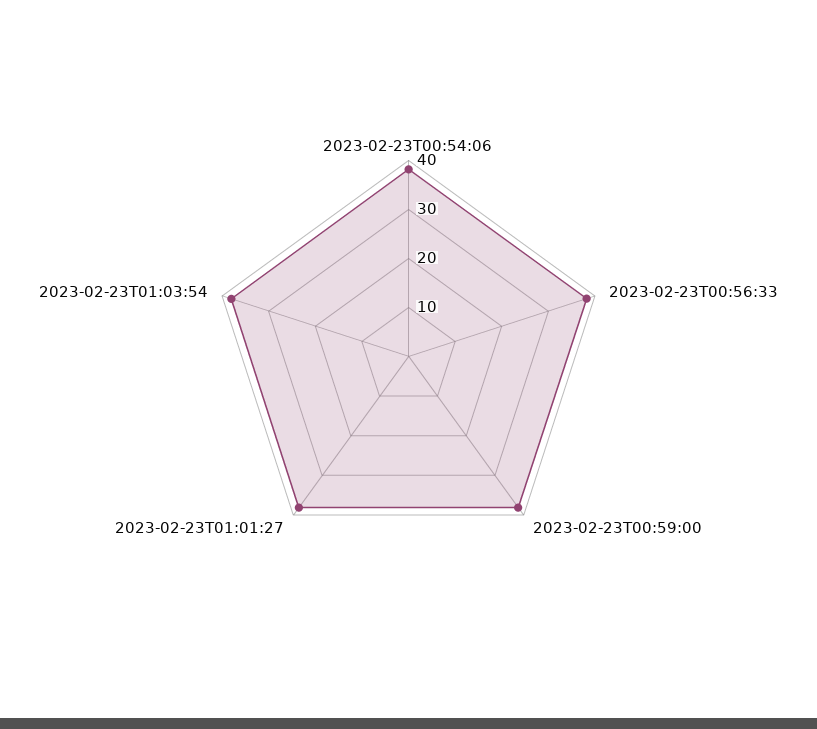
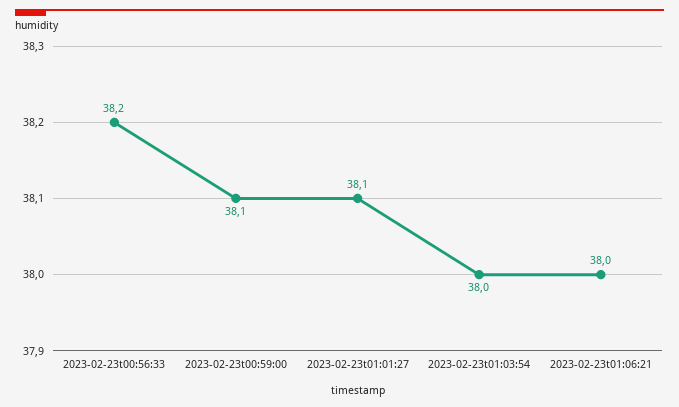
2023-02-23T00:54:06: 38 -> none
2023-02-23t01:06:21: none -> 38

